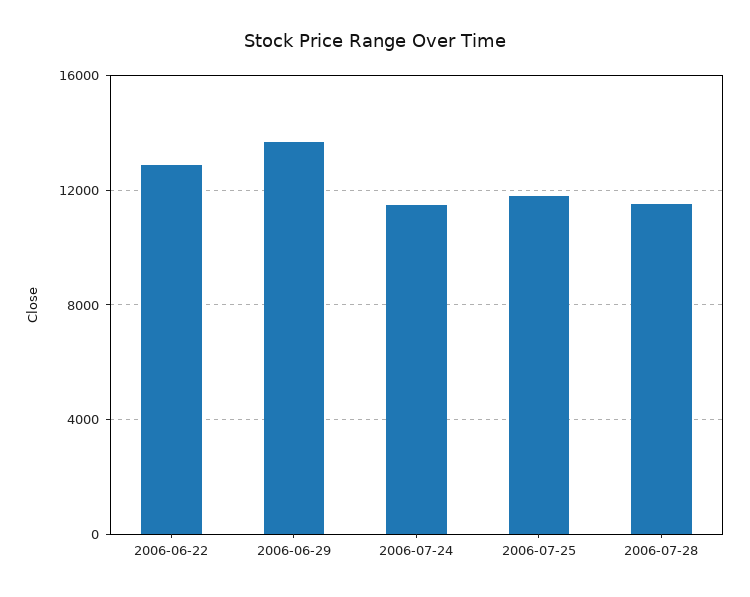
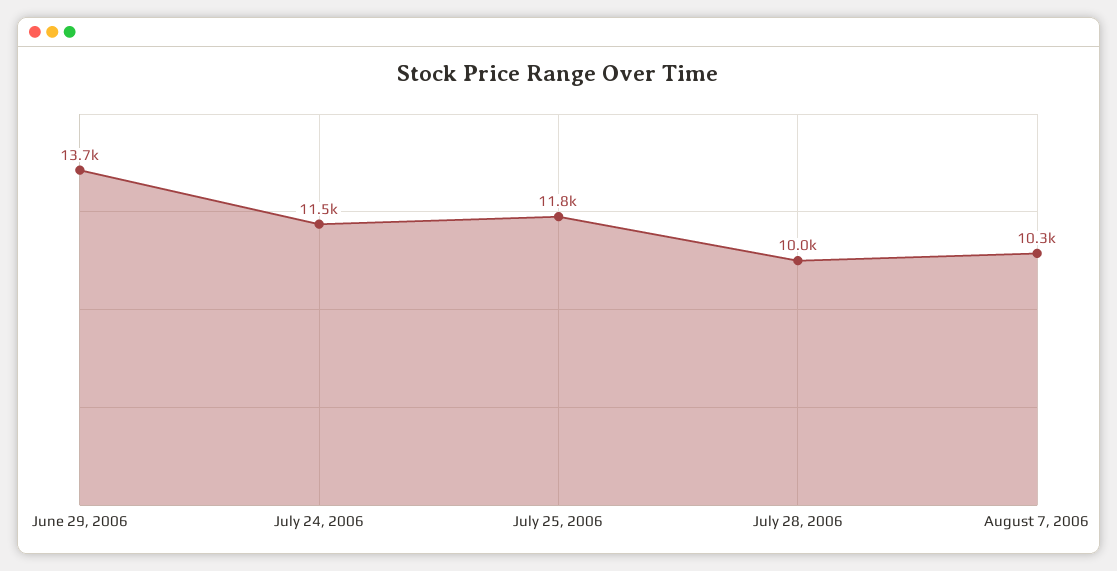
2006-06-22: 13000 -> none
2006-07-28: 11500 -> 10000
August 7, 2006: none -> 10300

